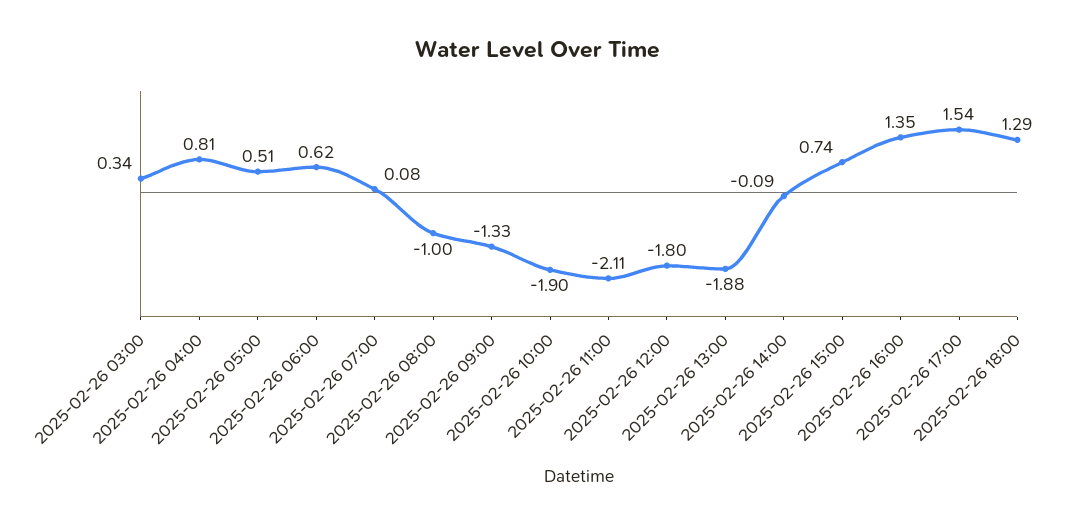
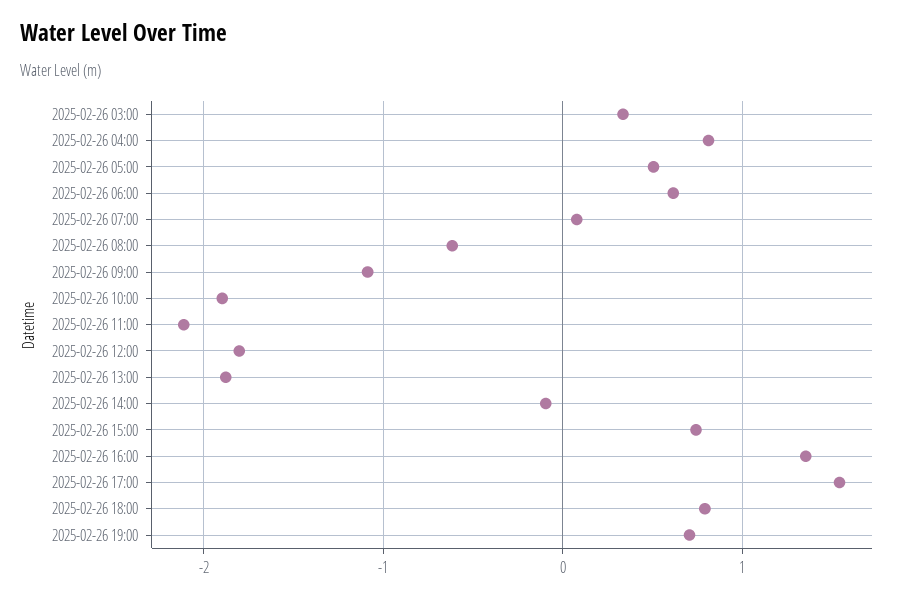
2025-02-26 08:00: -1 -> -0.6
2025-02-26 09:00: -1.33 -> -1.1
2025-02-26 18:00: 1.29 -> 0.8
2025-02-26 19:00: none -> 0.7

